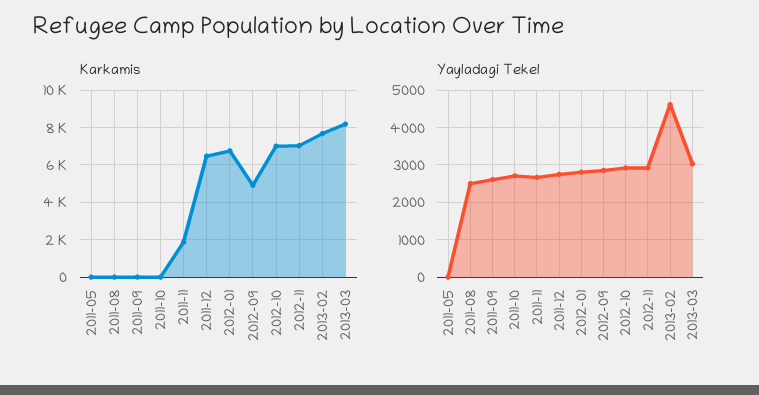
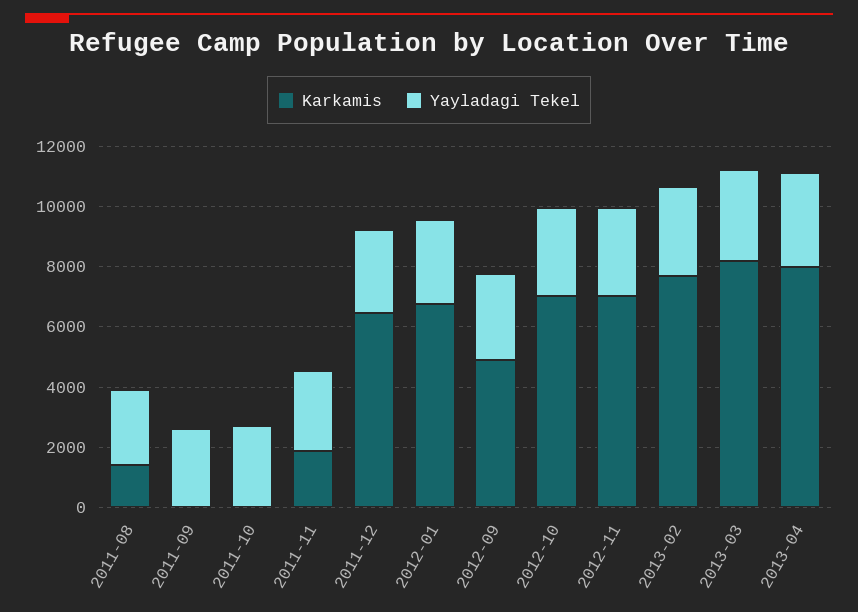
Karkamis, 2011-05: 0 -> none
Karkamis, 2011-08: 0 -> 1500
Yayladagi Tekel, 2011-05: 0 -> none
Yayladagi Tekel, 2013-02: 4600 -> 3000
Karkamis, 2013-04: none -> 8000
Yayladagi Tekel, 2013-04: none -> 3000

